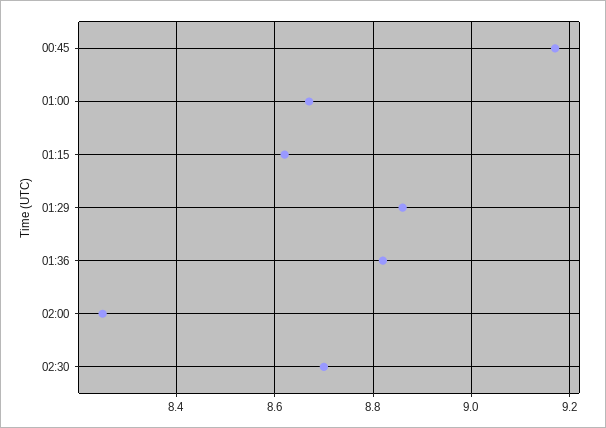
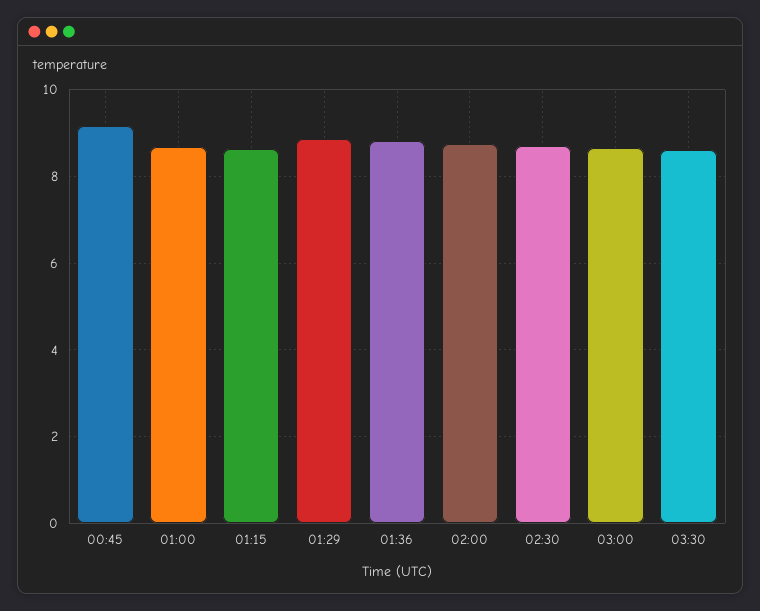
02:00: 8.25 -> 8.8
03:00: none -> 8.6
03:30: none -> 8.6

